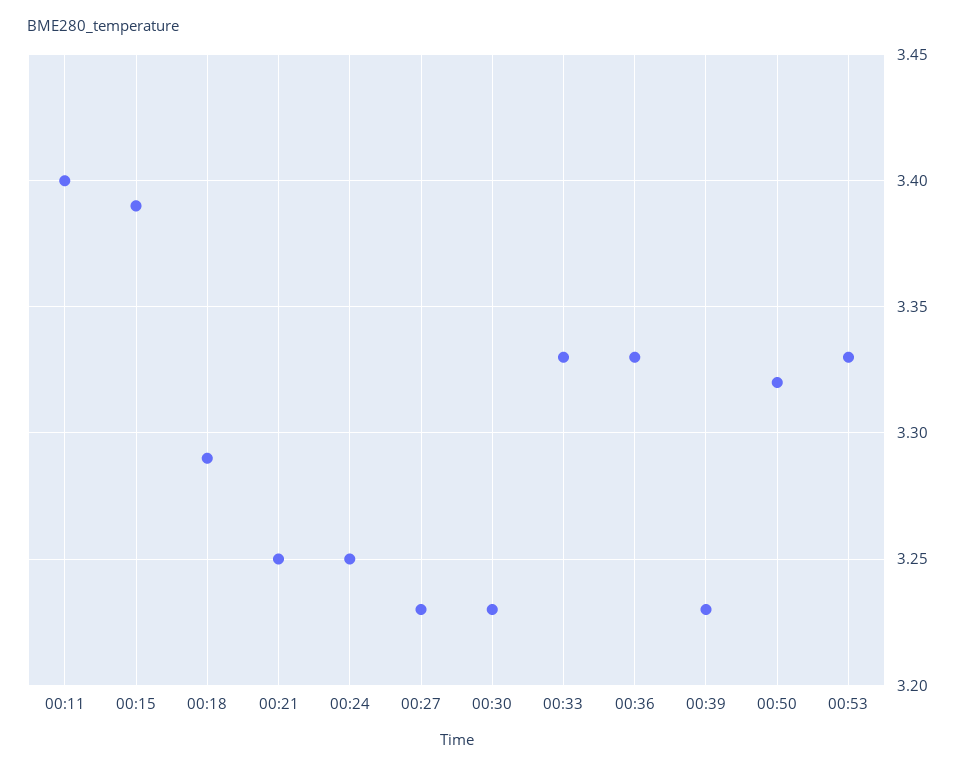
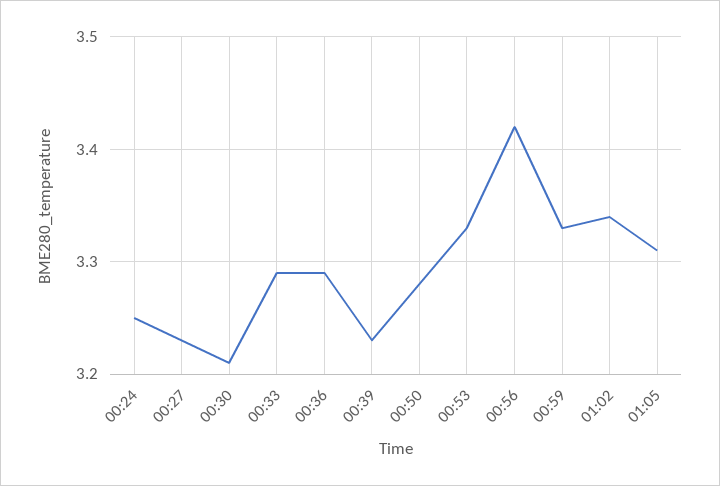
00:11: 3.4 -> none
00:15: 3.39 -> none
00:18: 3.29 -> none
00:21: 3.25 -> none
00:30: 3.23 -> 3.21
00:33: 3.33 -> 3.29
00:36: 3.33 -> 3.29
00:50: 3.32 -> 3.28
00:56: none -> 3.42
00:59: none -> 3.33
01:02: none -> 3.34
01:05: none -> 3.31

